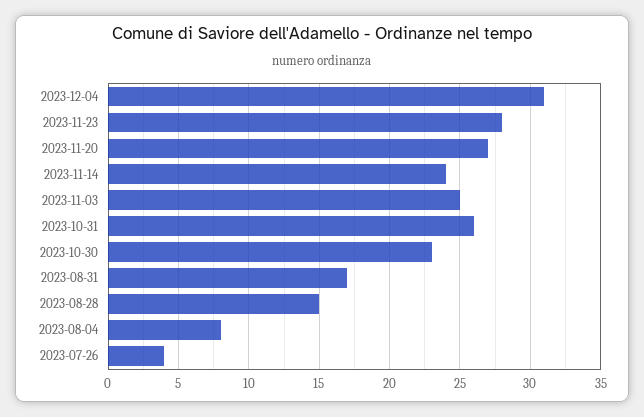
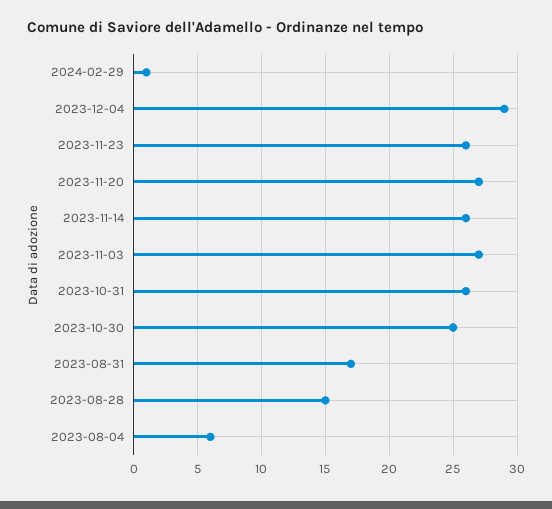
2023-12-04: 31 -> 29
2023-11-23: 28 -> 26
2023-11-14: 24 -> 26
2023-11-03: 25 -> 27
2023-10-30: 23 -> 25
2023-08-04: 8 -> 6
2023-07-26: 4 -> none
2024-02-29: none -> 1

